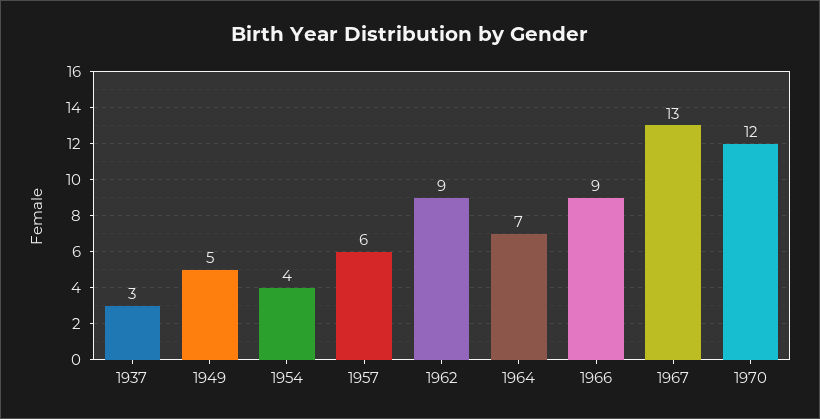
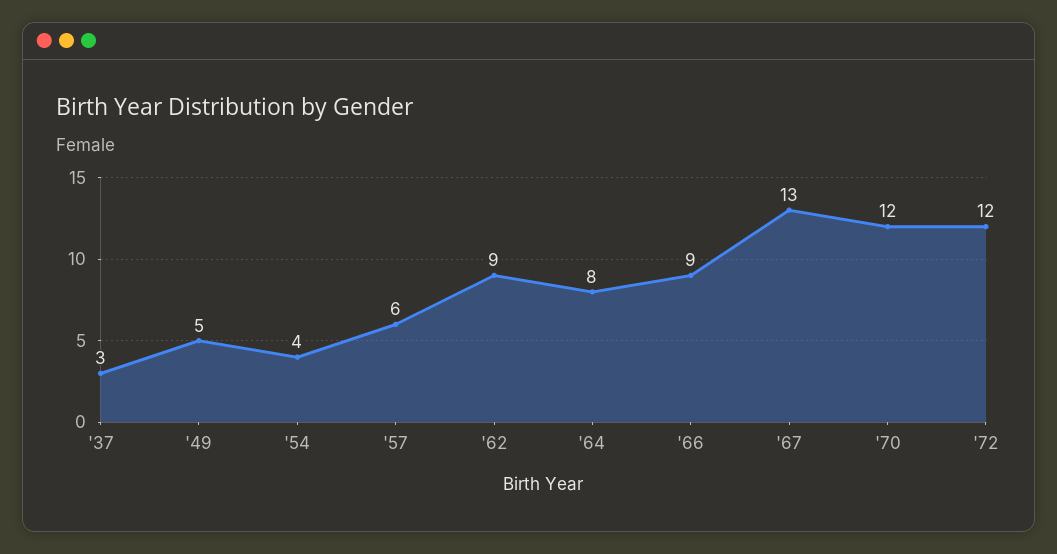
1964: 7 -> 8
'72: none -> 12

